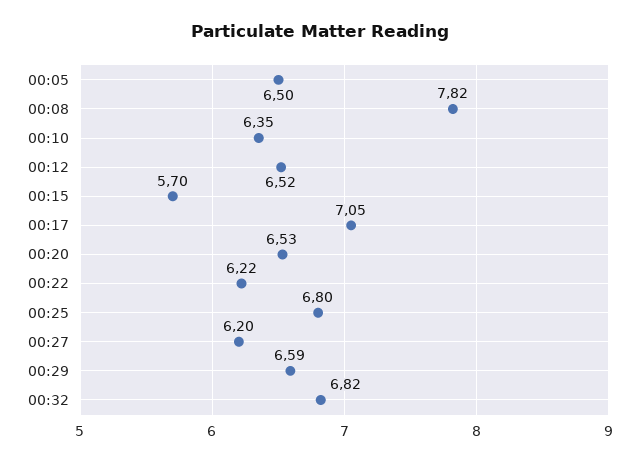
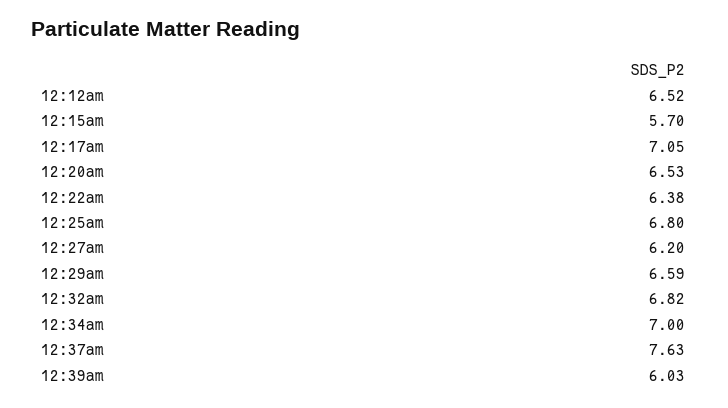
00:05: 6.5 -> none
00:08: 7.82 -> none
00:10: 6.35 -> none
00:22: 6.22 -> 6.38
12:34am: none -> 7
12:37am: none -> 7.63
12:39am: none -> 6.03

